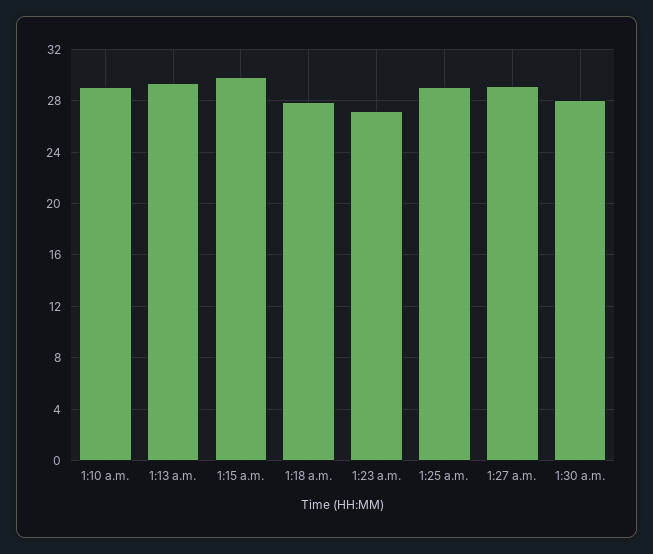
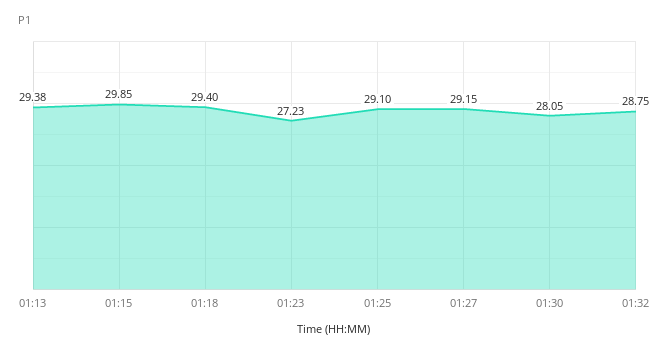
1:10 a.m.: 29 -> none
1:18 a.m.: 28 -> 29.4
01:32: none -> 28.75

